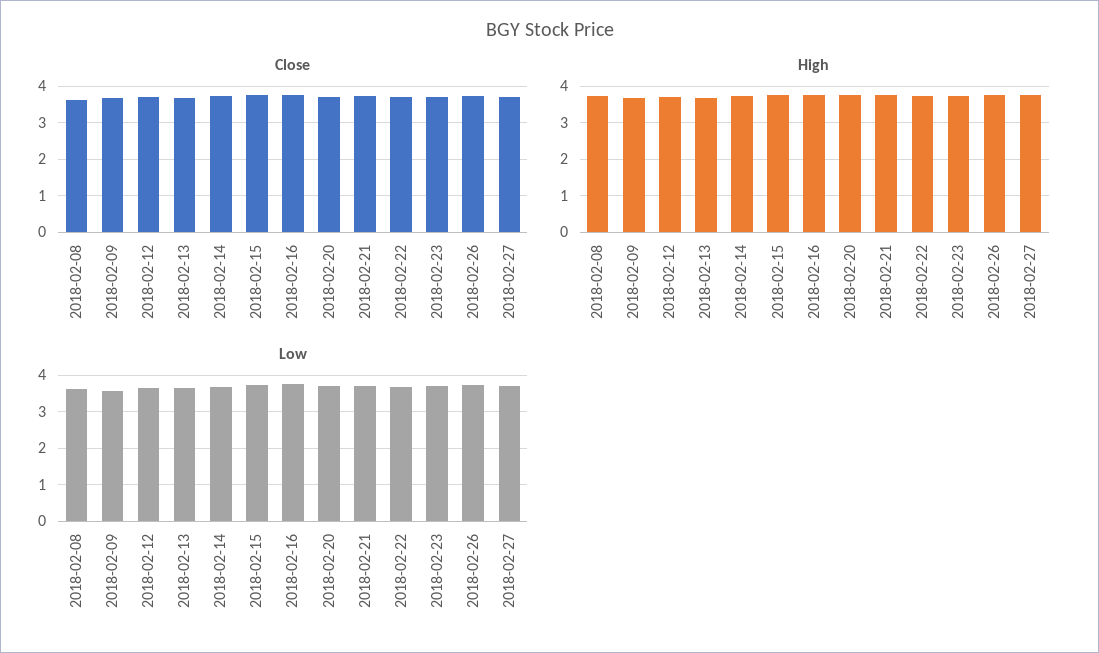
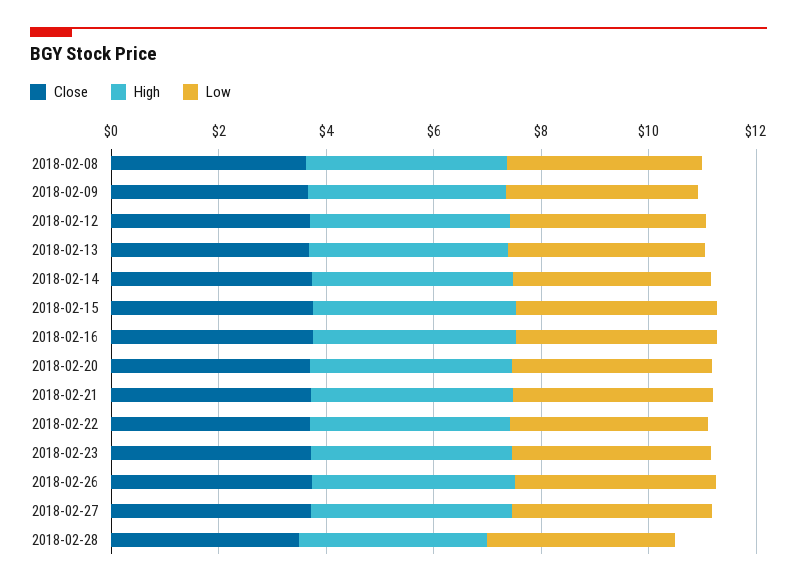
Close, 2018-02-28: none -> 3.5
High, 2018-02-28: none -> 3.5
Low, 2018-02-28: none -> 3.5

